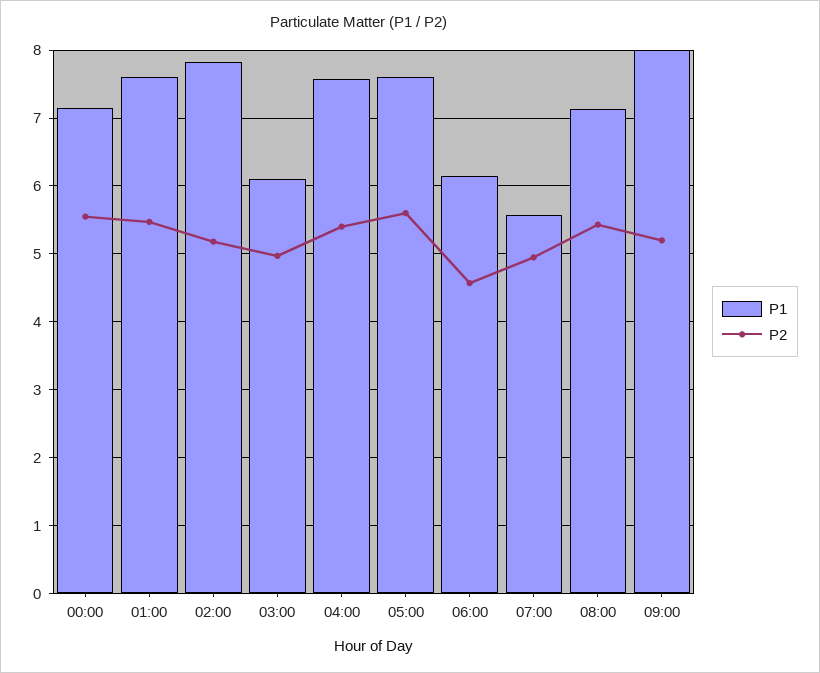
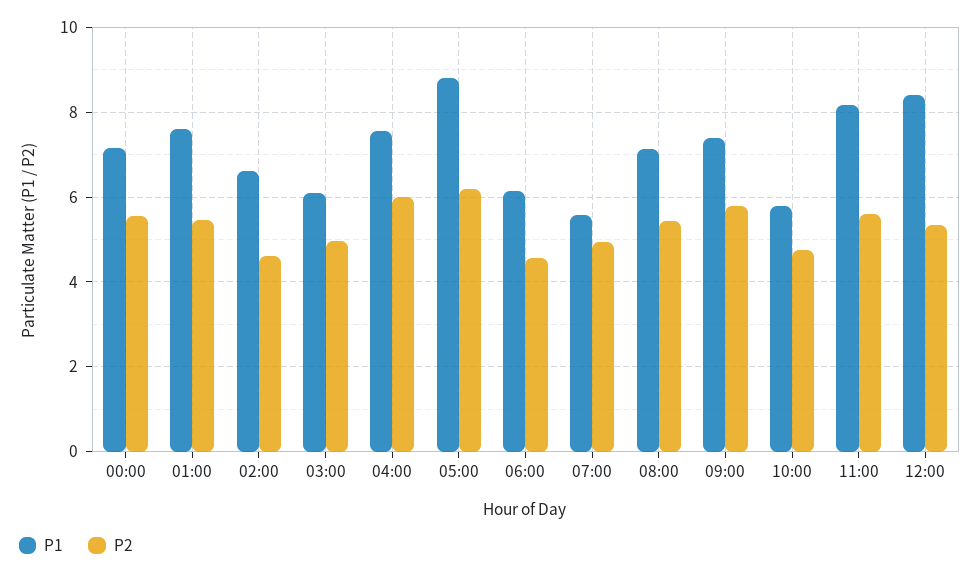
P1, 02:00: 7.8 -> 6.6
P2, 02:00: 5.2 -> 4.6
P2, 04:00: 5.4 -> 6
P1, 05:00: 7.6 -> 8.8
P2, 05:00: 5.6 -> 6.2
P1, 09:00: 8 -> 7.4
P2, 09:00: 5.2 -> 5.8
P1, 10:00: none -> 5.8
P2, 10:00: none -> 4.8
P1, 11:00: none -> 8.2
P2, 11:00: none -> 5.6
P1, 12:00: none -> 8.4
P2, 12:00: none -> 5.4

